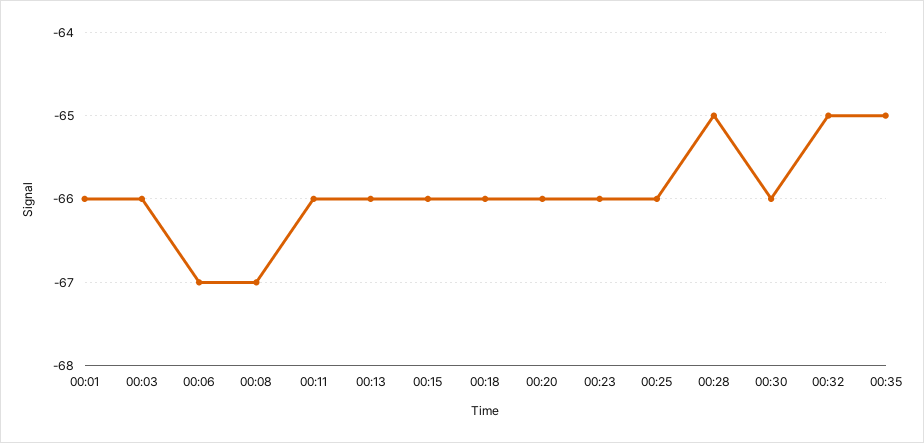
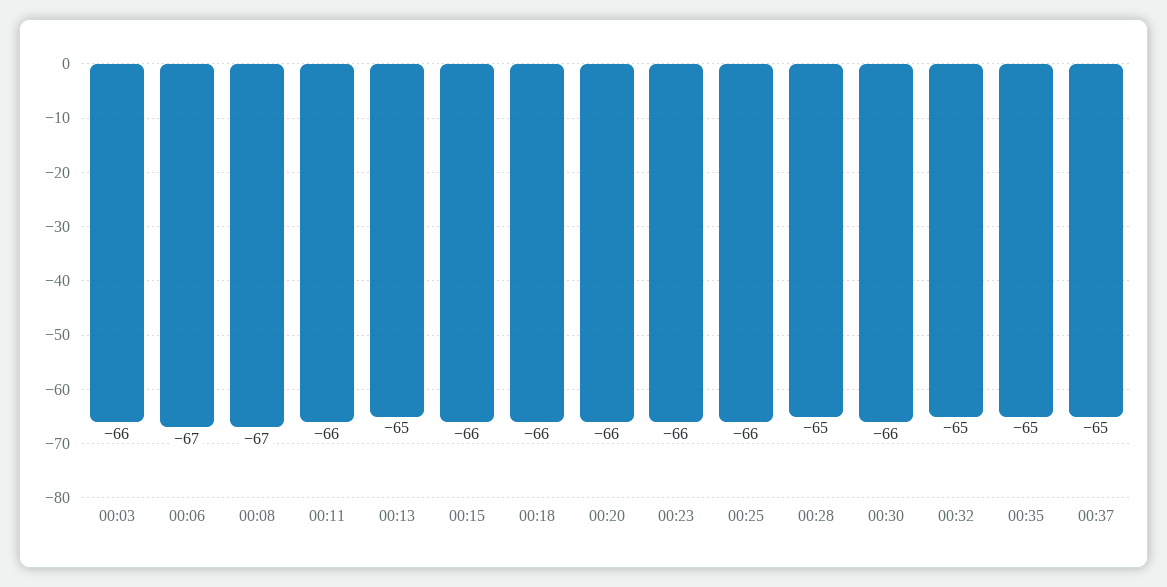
00:01: -66 -> none
00:13: -66 -> -65
00:37: none -> -65

